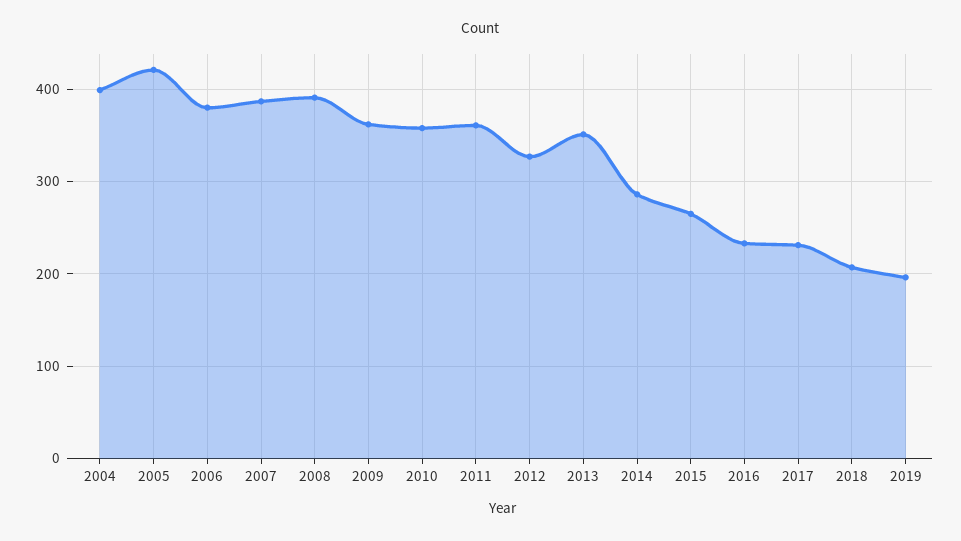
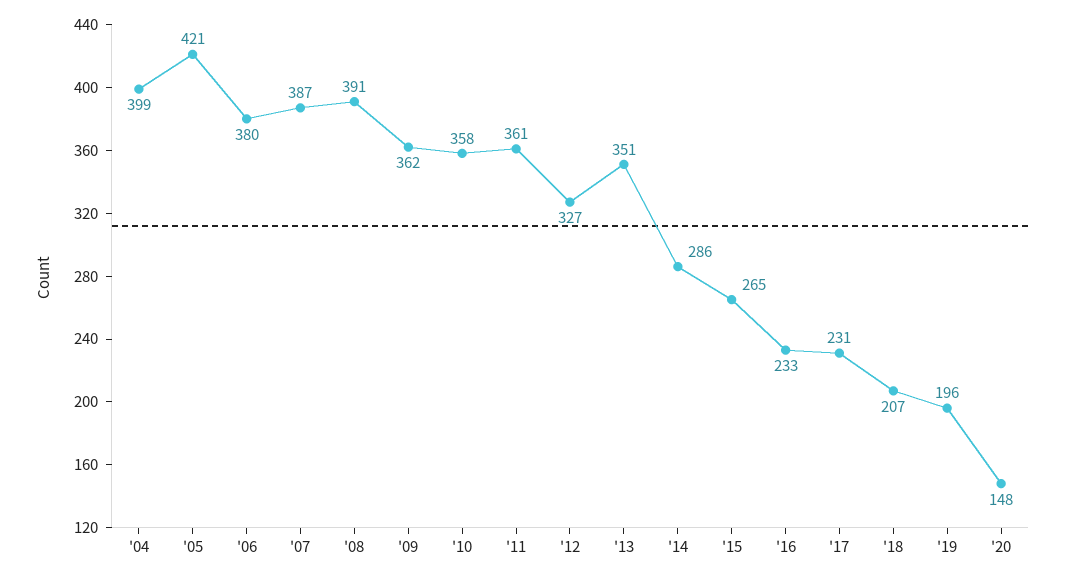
'20: none -> 148

